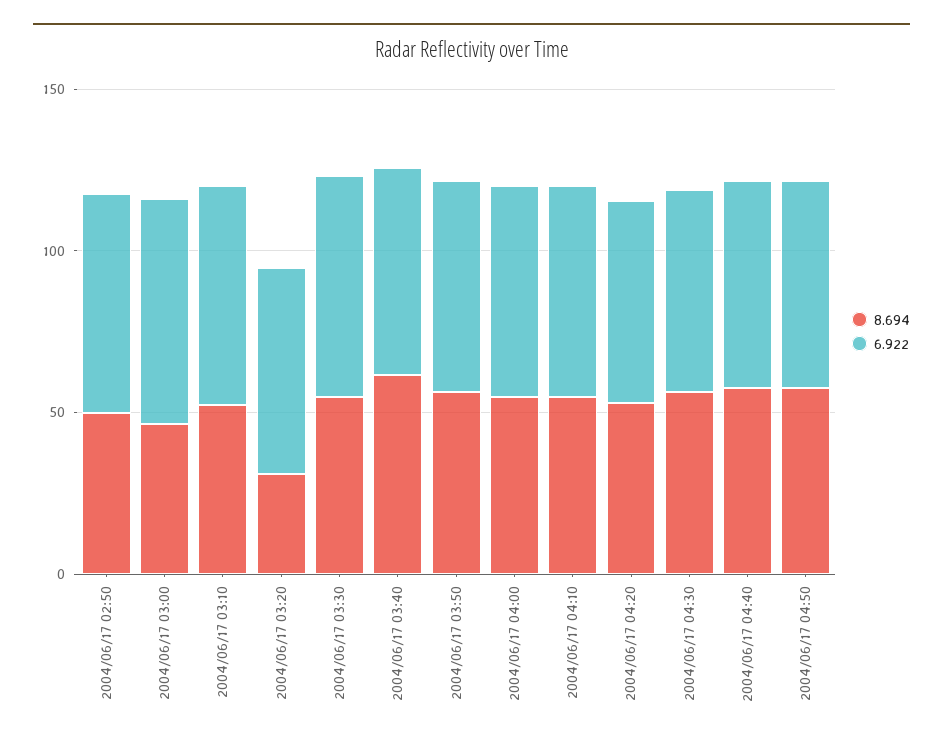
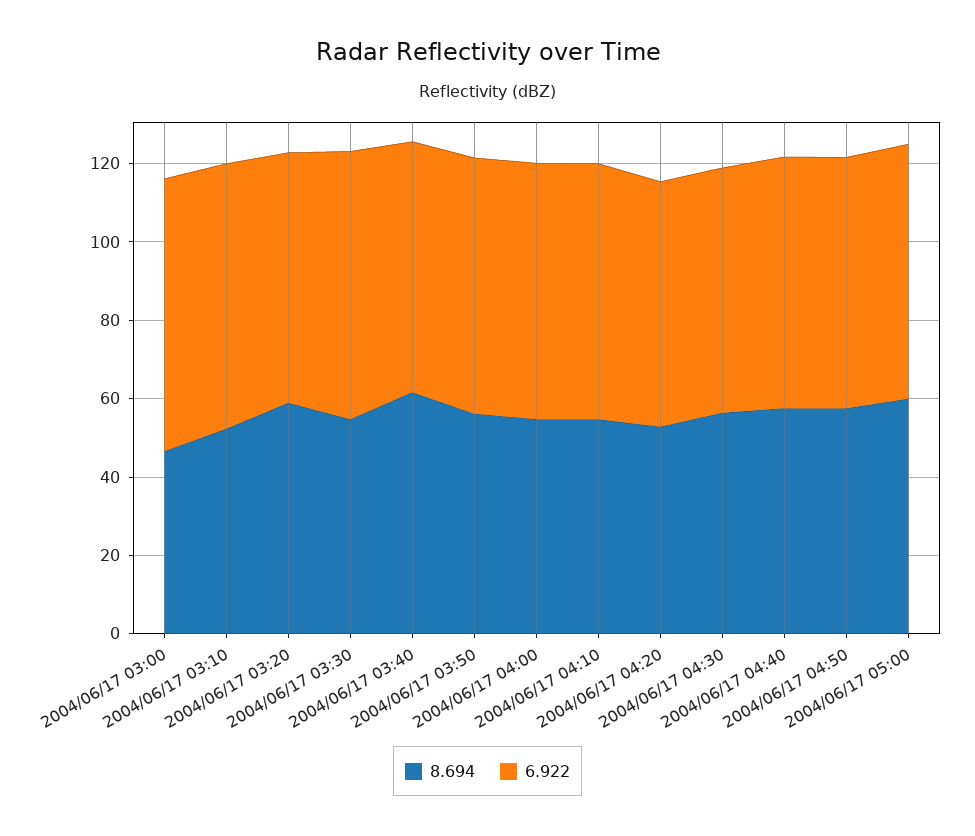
8.694, 2004/06/17 02:50: 50 -> none
6.922, 2004/06/17 02:50: 70 -> none
8.694, 2004/06/17 03:20: 30 -> 60
8.694, 2004/06/17 05:00: none -> 60
6.922, 2004/06/17 05:00: none -> 65

